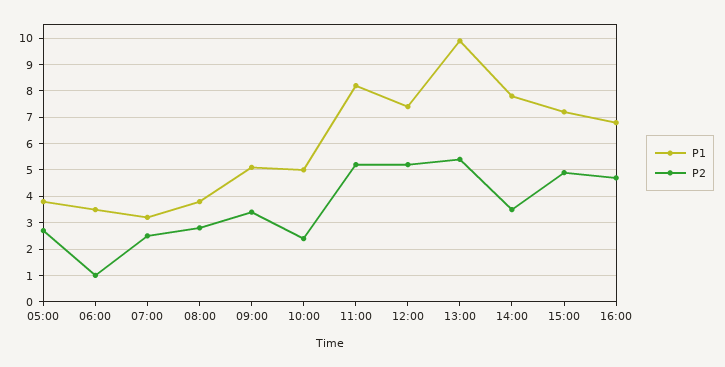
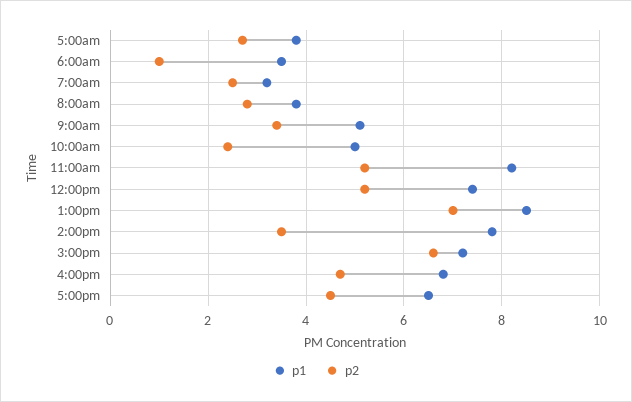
P1, 13:00: 10 -> 8.5
P2, 13:00: 5.5 -> 7
P2, 15:00: 5 -> 6.5
P1, 5:00pm: none -> 6.5
P2, 5:00pm: none -> 4.5

